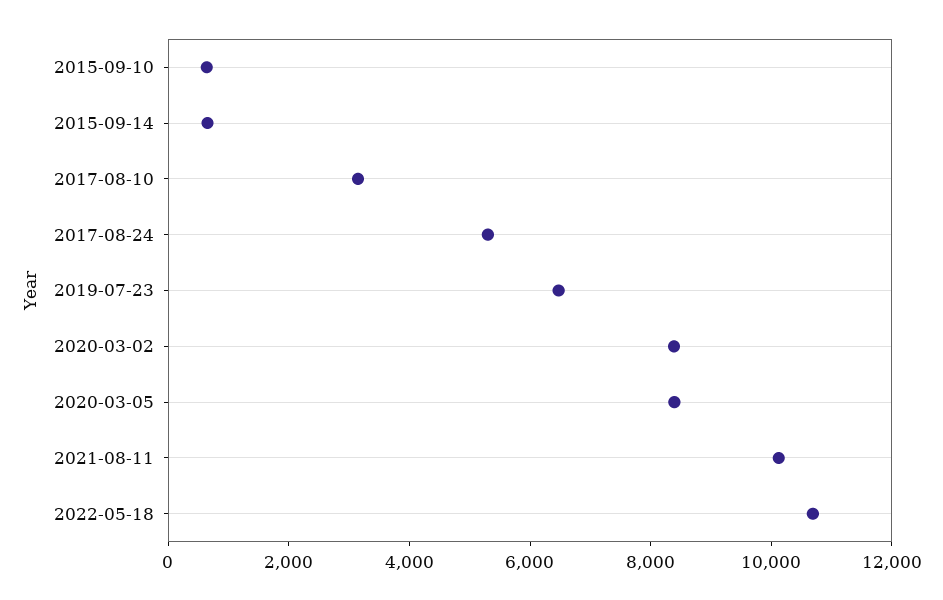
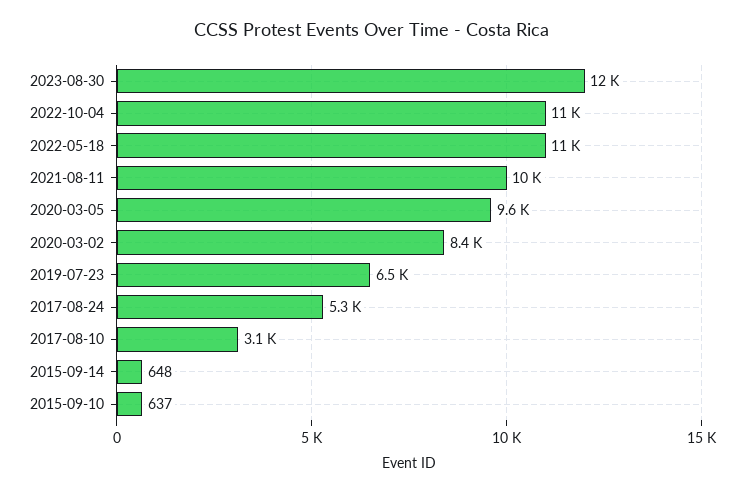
2020-03-05: 8500 -> 9600
2023-08-30: none -> 12000
2022-10-04: none -> 11000

